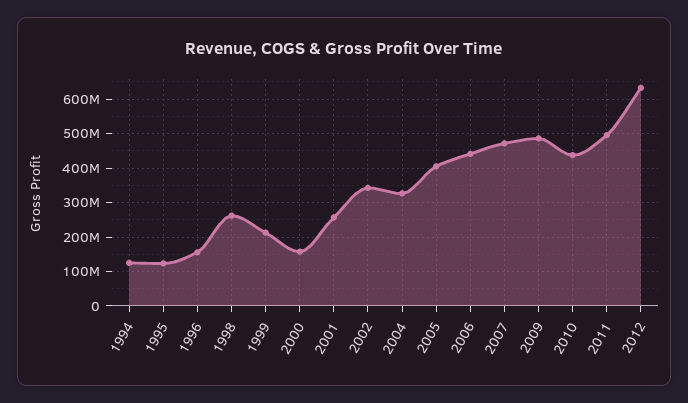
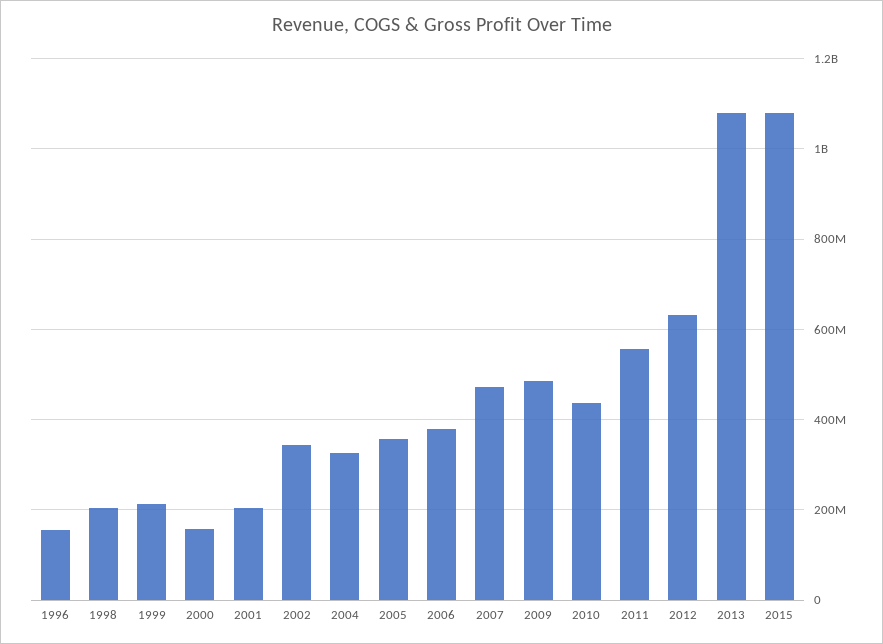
1994: 120000000 -> none
1995: 120000000 -> none
1998: 260000000 -> 200000000
2001: 260000000 -> 200000000
2005: 400000000 -> 360000000
2006: 440000000 -> 380000000
2011: 500000000 -> 560000000
2013: none -> 1080000000
2015: none -> 1080000000

